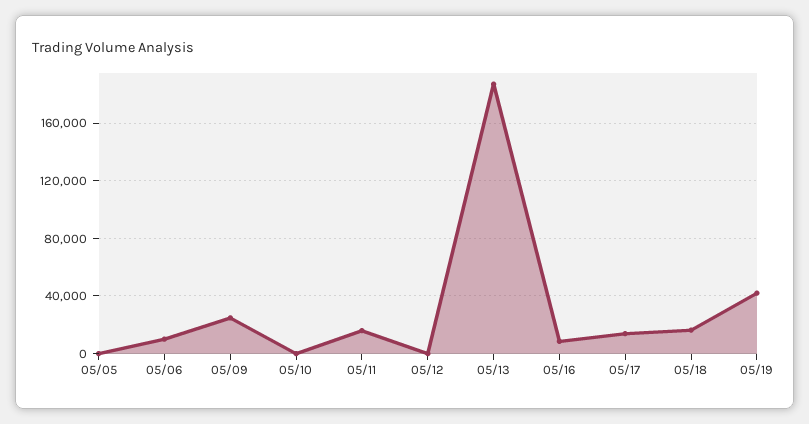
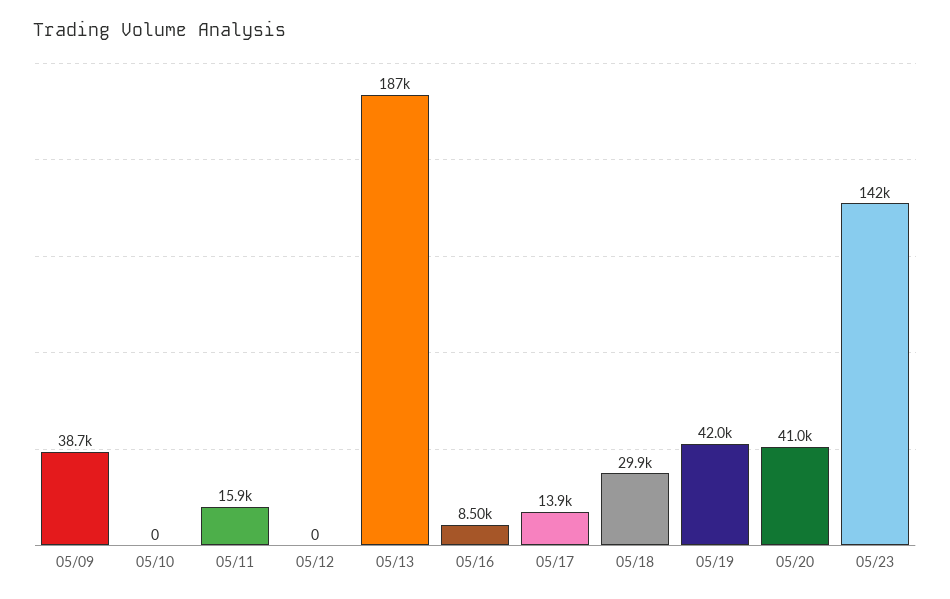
05/05: 0 -> none
05/06: 10000 -> none
05/09: 25000 -> 38700
05/18: 15000 -> 29900
05/20: none -> 41000
05/23: none -> 142000

